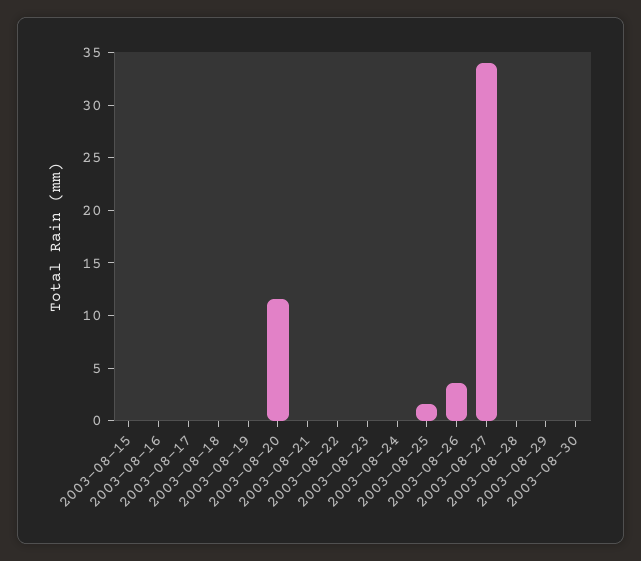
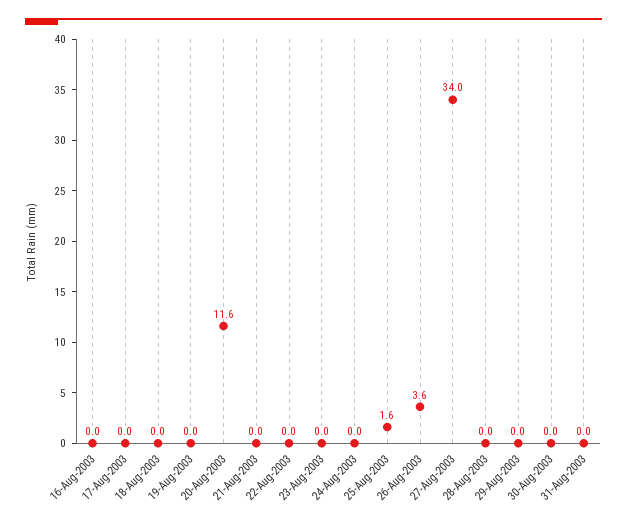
2003-08-15: 0 -> none
31-Aug-2003: none -> 0

